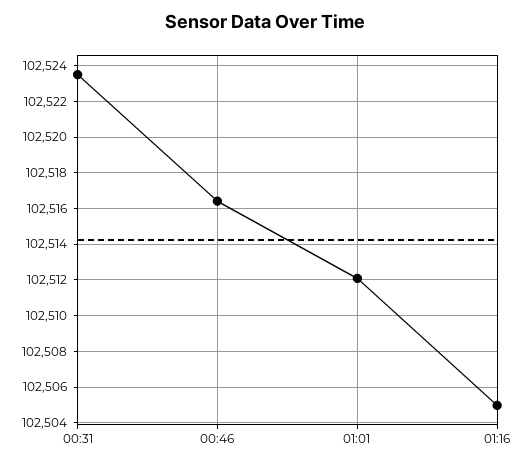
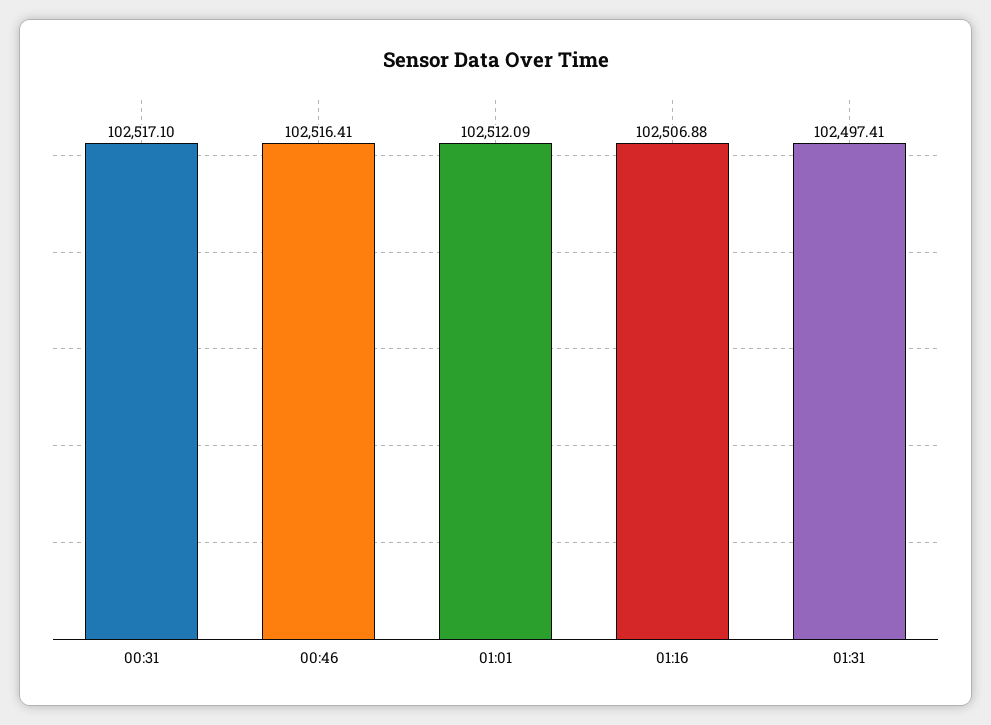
00:31: 102523.5 -> 102517.1
01:16: 102505 -> 102506.88
01:31: none -> 102497.41

